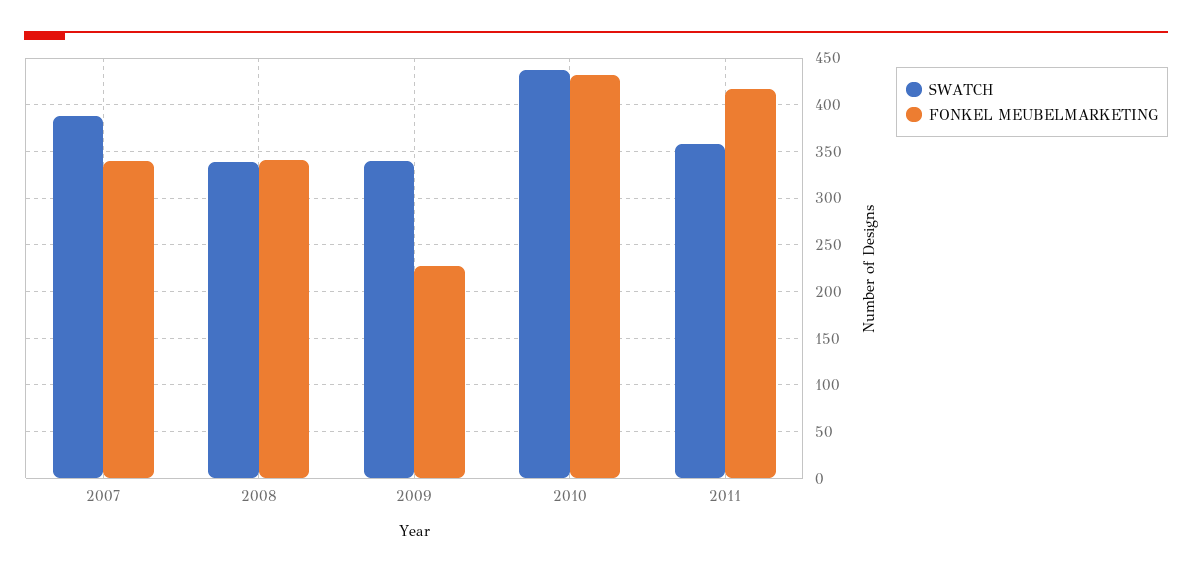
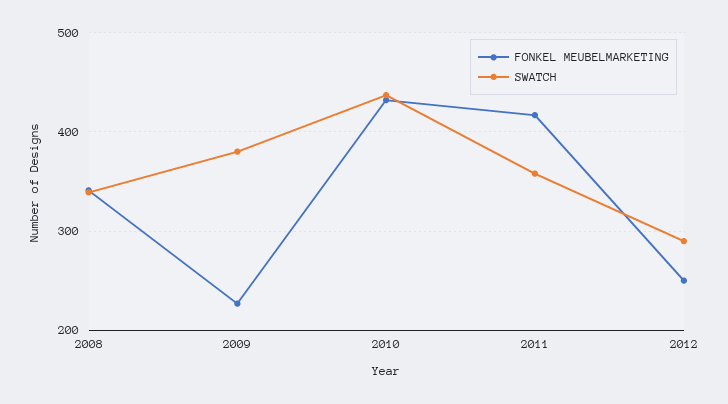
SWATCH, 2007: 390 -> none
FONKEL MEUBELMARKETING, 2007: 340 -> none
SWATCH, 2009: 340 -> 380
FONKEL MEUBELMARKETING, 2012: none -> 250
SWATCH, 2012: none -> 290

